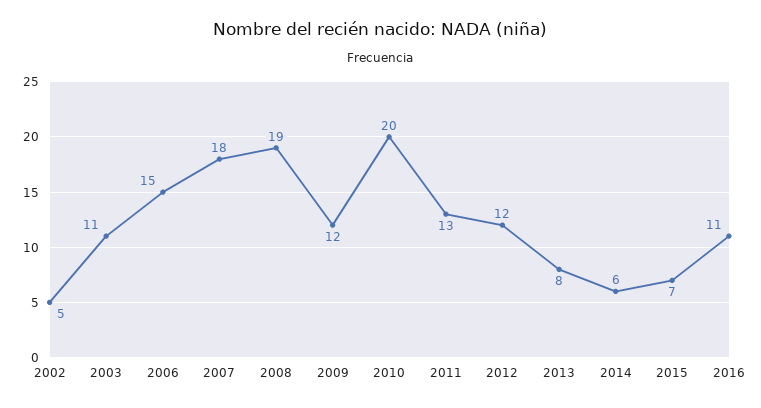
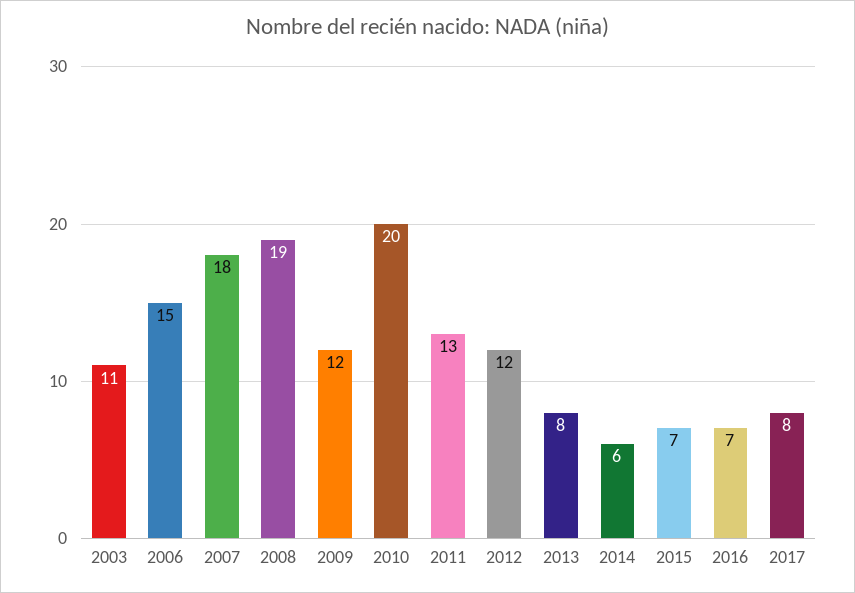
2002: 5 -> none
2016: 11 -> 7
2017: none -> 8

